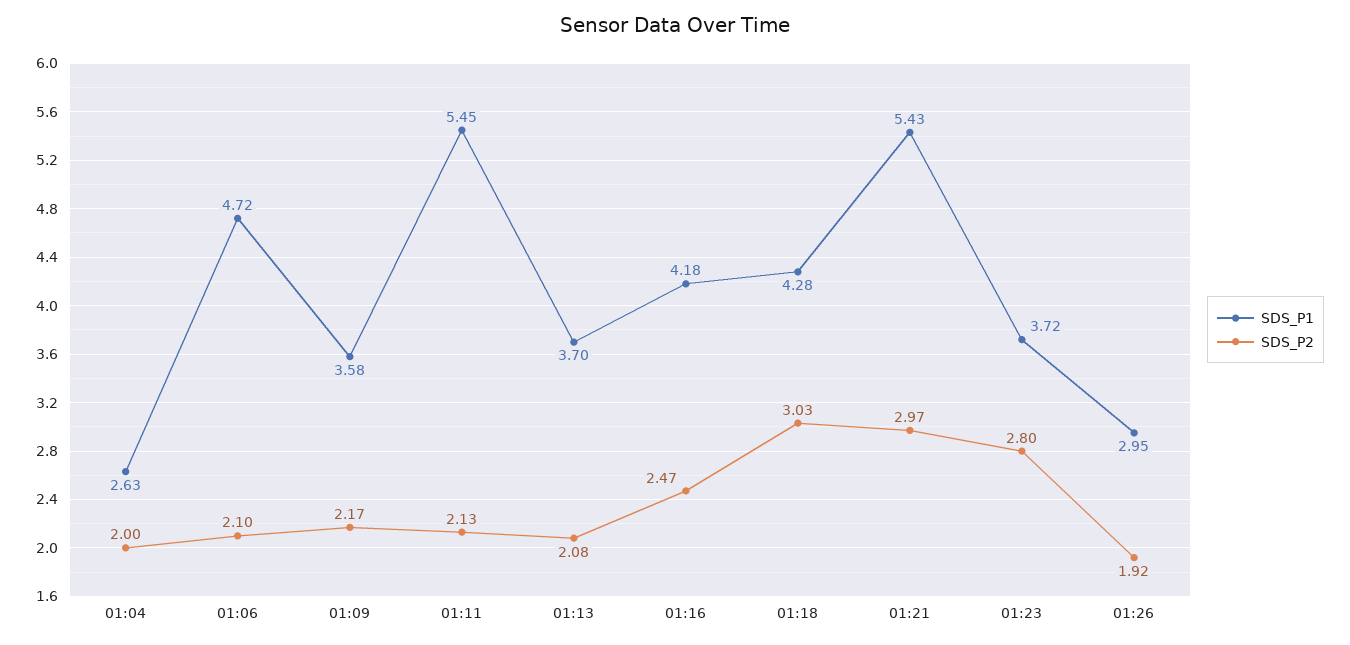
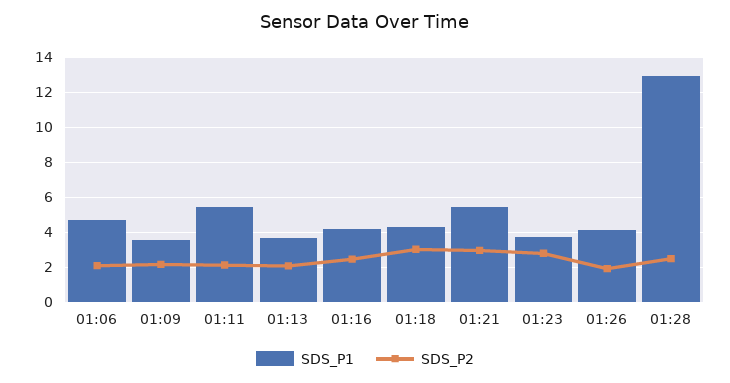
SDS_P1, 01:04: 2.63 -> none
SDS_P2, 01:04: 2 -> none
SDS_P1, 01:26: 2.95 -> 4
SDS_P1, 01:28: none -> 13
SDS_P2, 01:28: none -> 2.5

